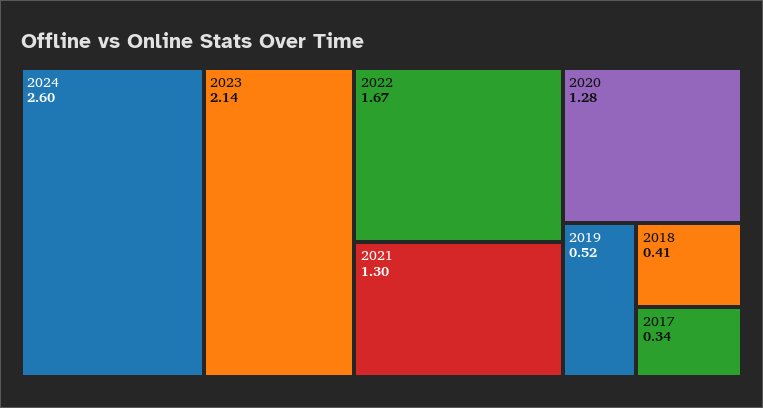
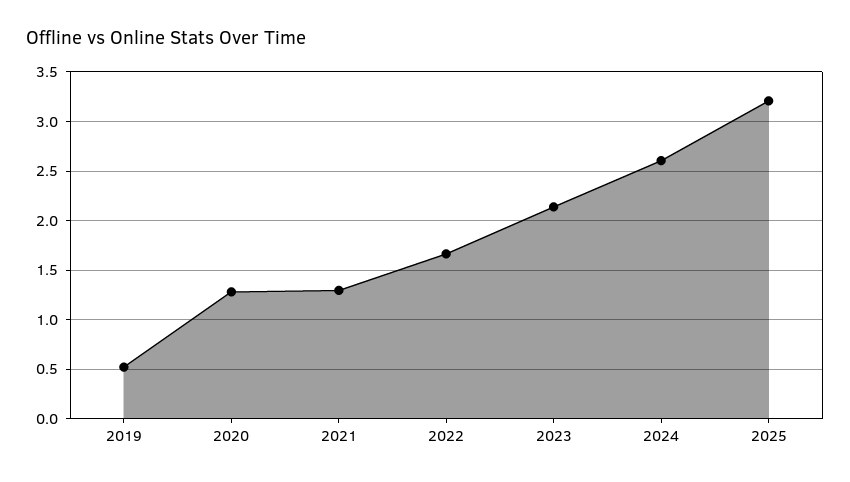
2018: 0.41 -> none
2017: 0.34 -> none
2025: none -> 3.2

